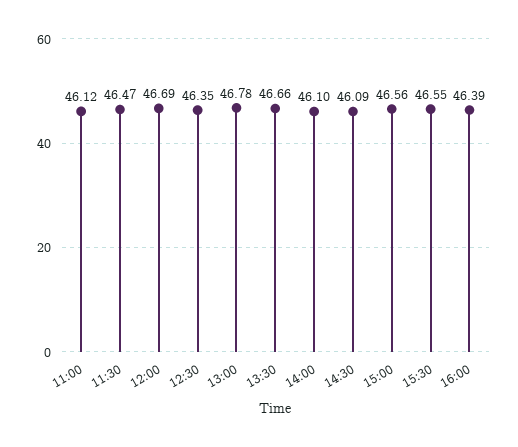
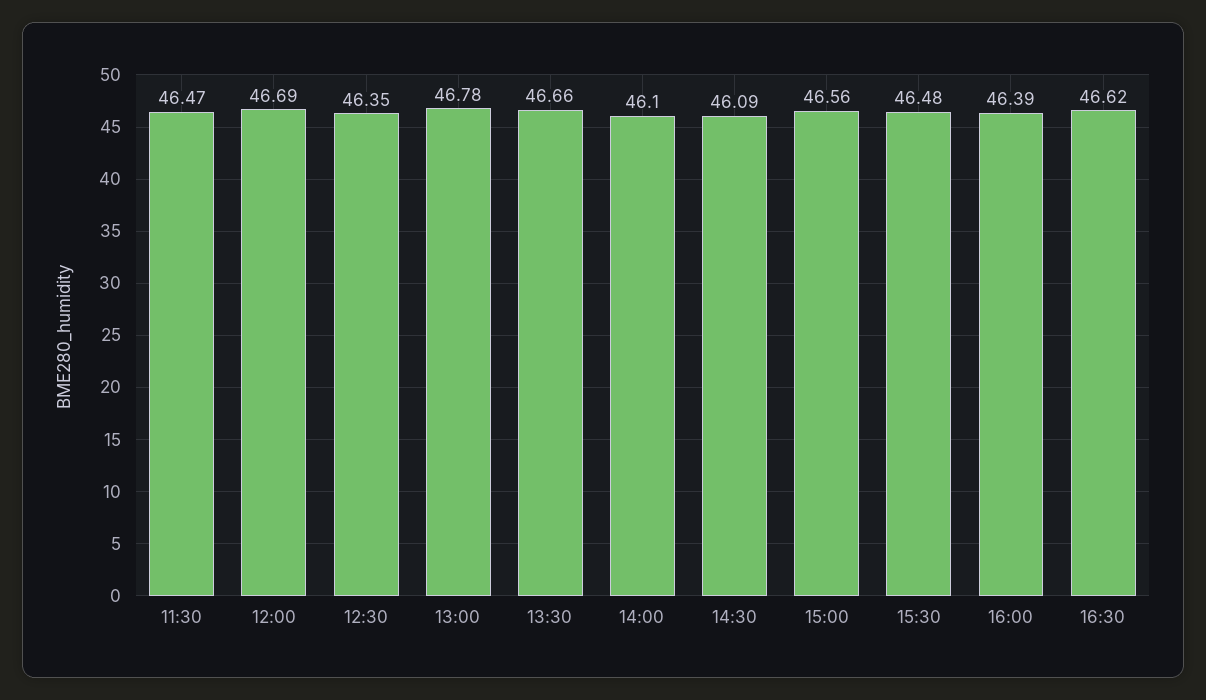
11:00: 46.12 -> none
15:30: 46.55 -> 46.48
16:30: none -> 46.62

